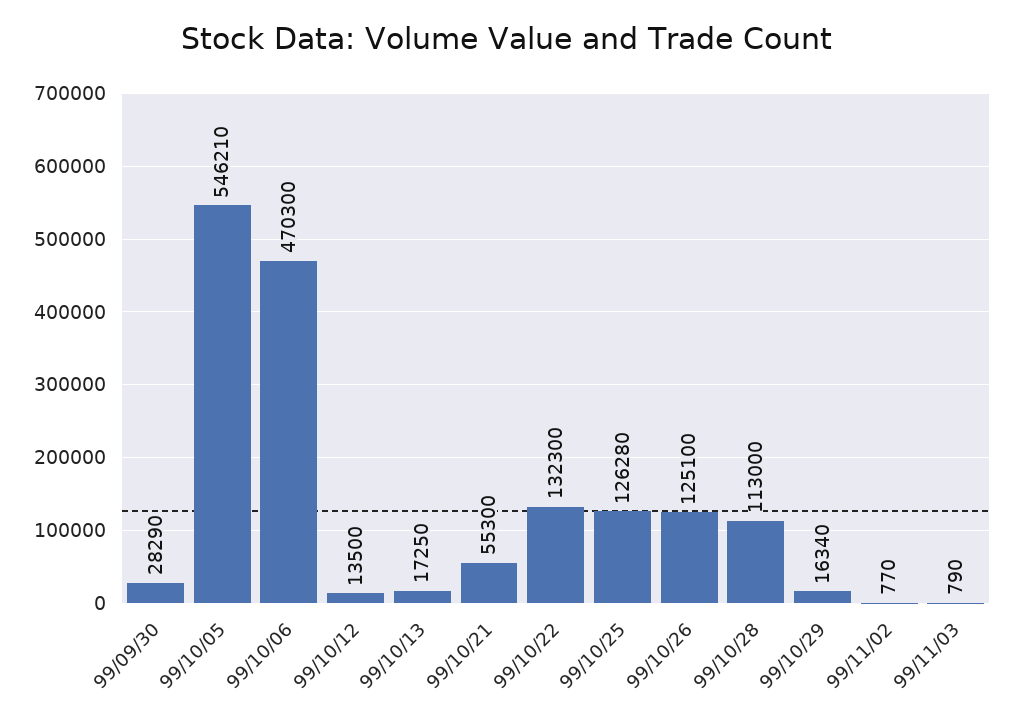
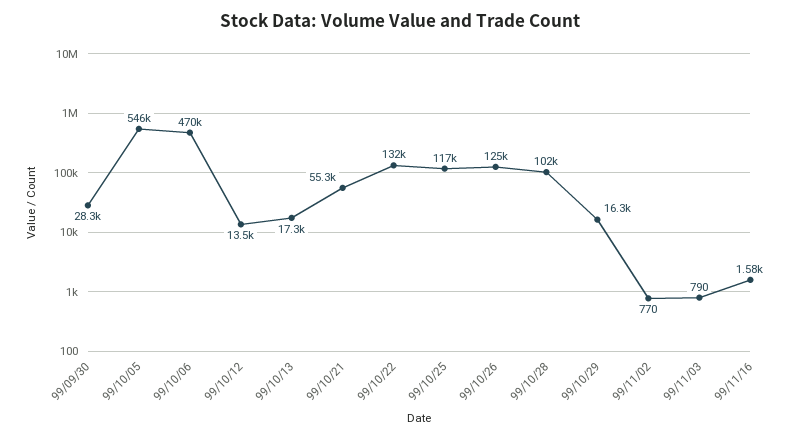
99/10/25: 126280 -> 117000
99/10/28: 113000 -> 102000
99/11/16: none -> 1580

